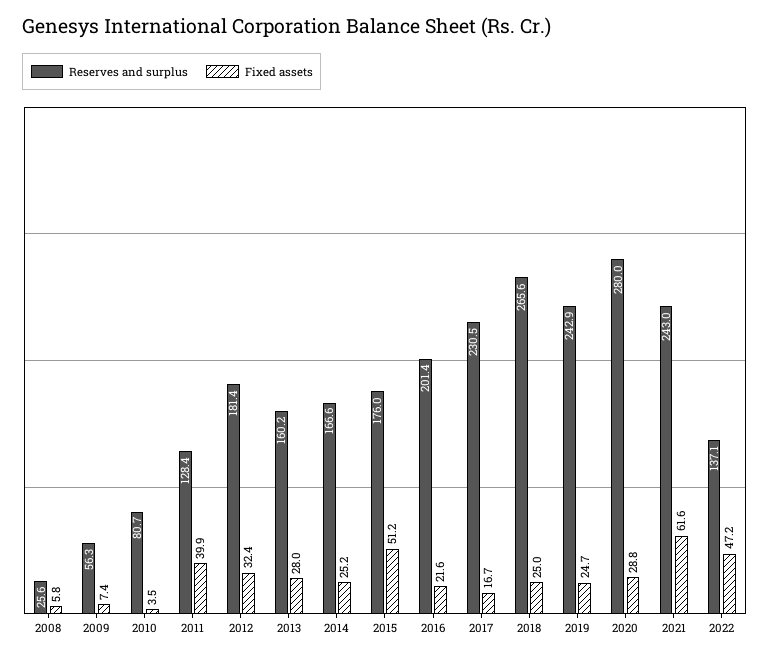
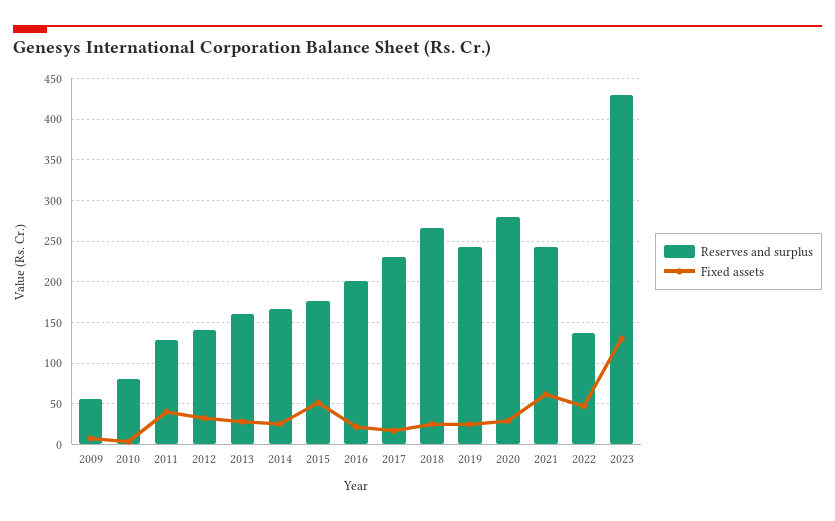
Reserves and surplus, 2008: 25.6 -> none
Fixed assets, 2008: 5.8 -> none
Reserves and surplus, 2012: 181.4 -> 140
Reserves and surplus, 2023: none -> 430
Fixed assets, 2023: none -> 130

